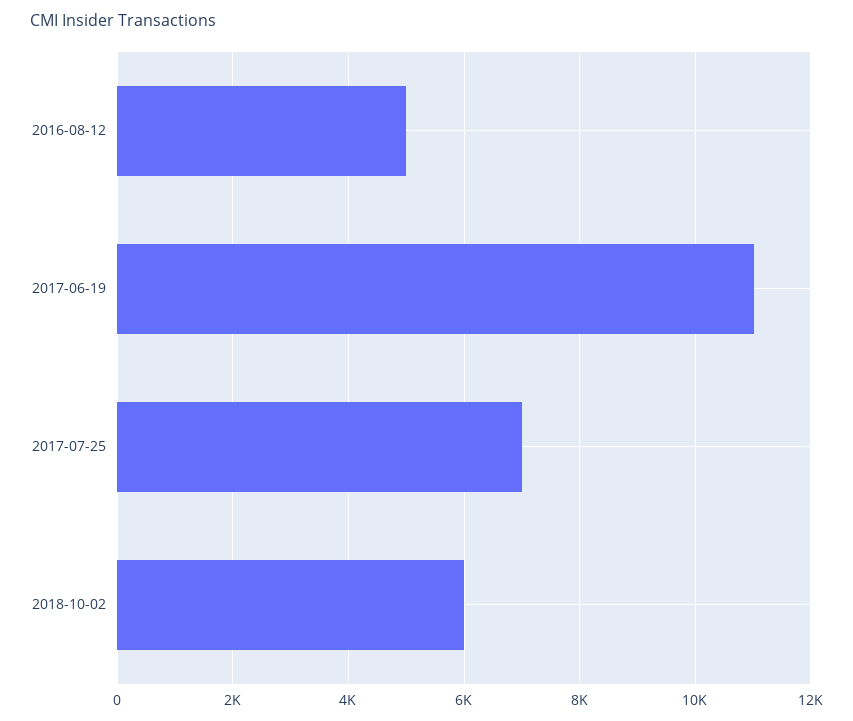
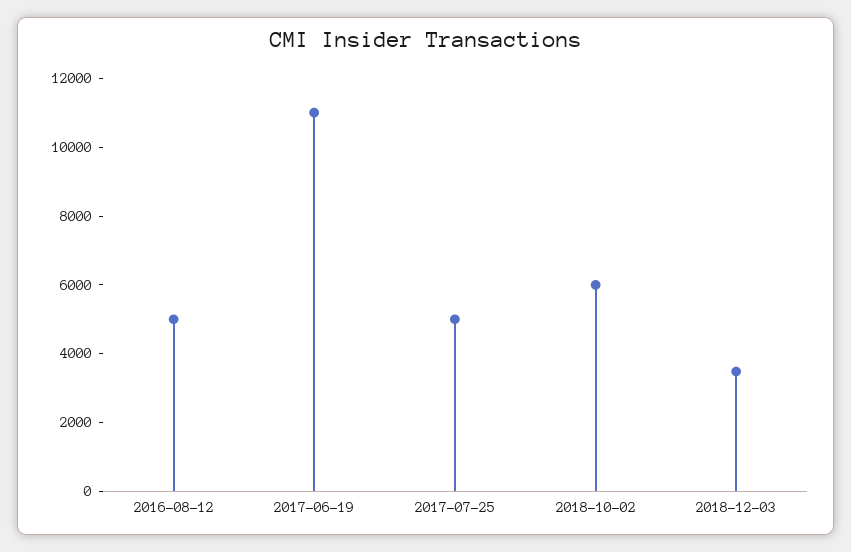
2017-07-25: 7000 -> 5000
2018-12-03: none -> 3500

